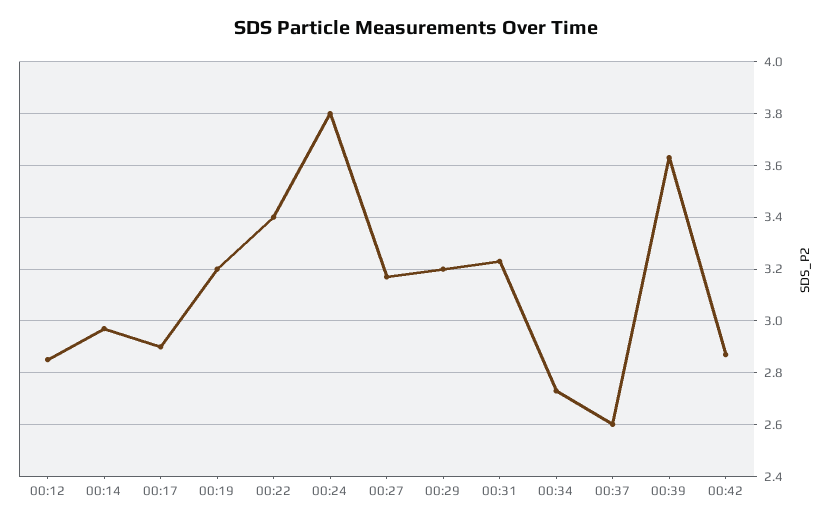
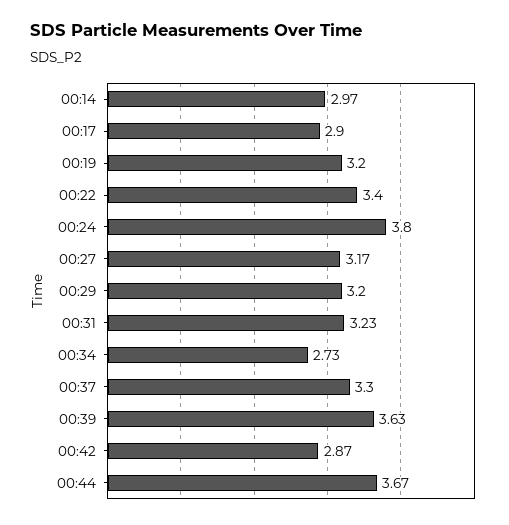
00:12: 2.85 -> none
00:37: 2.6 -> 3.3
00:44: none -> 3.67

